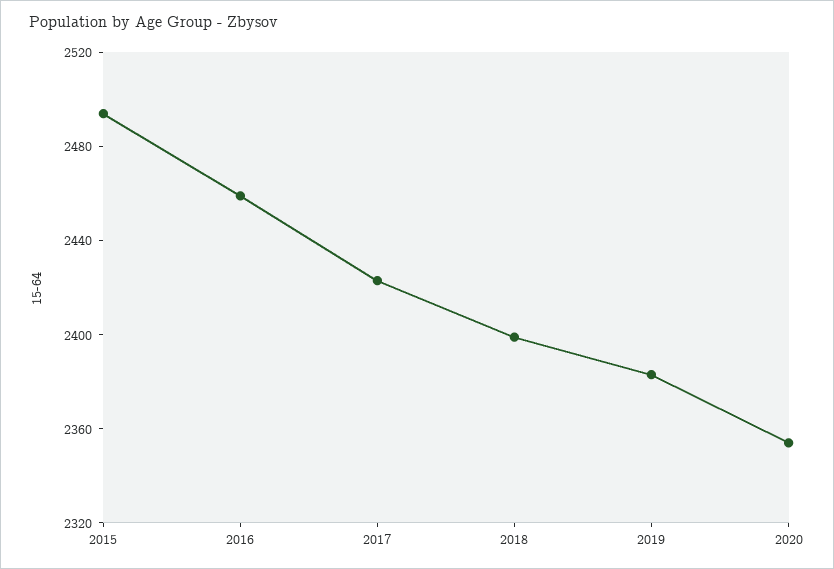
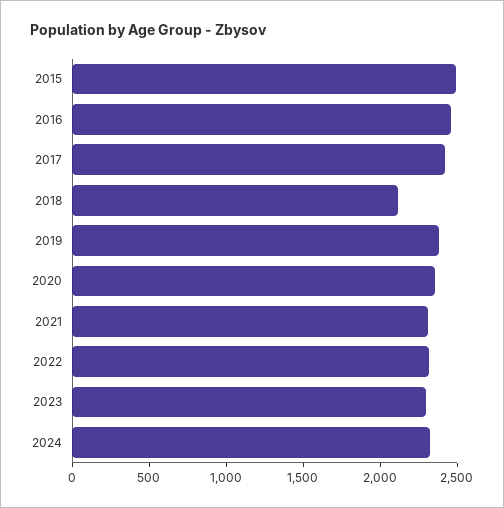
2018: 2400 -> 2100
2021: none -> 2300
2022: none -> 2300
2023: none -> 2300
2024: none -> 2300

